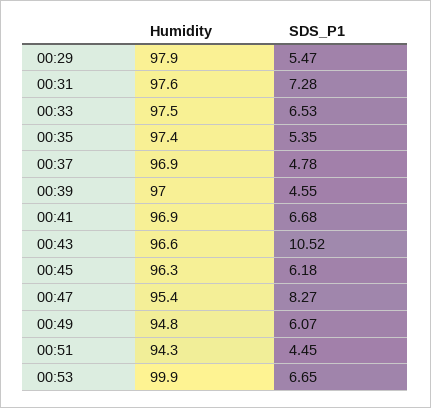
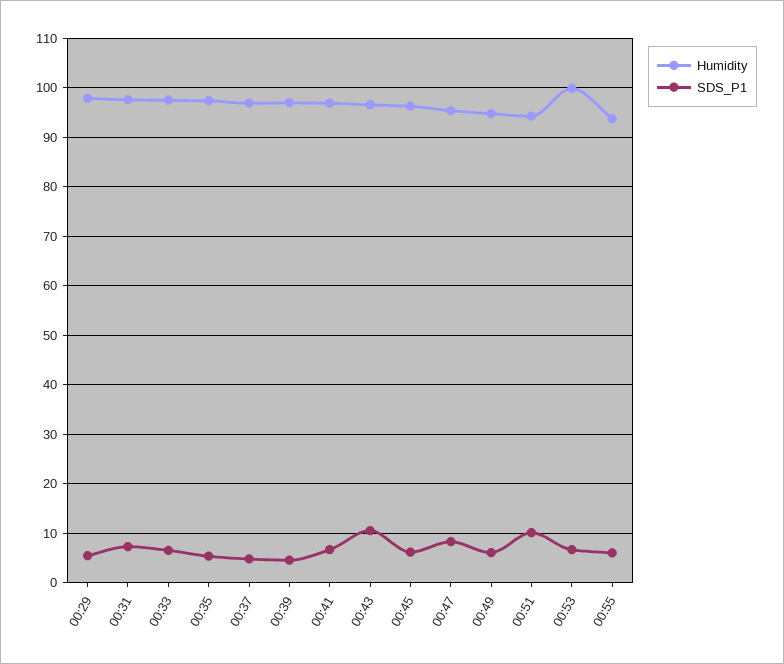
SDS_P1, 00:51: 4.45 -> 10
Humidity, 00:55: none -> 94
SDS_P1, 00:55: none -> 6

